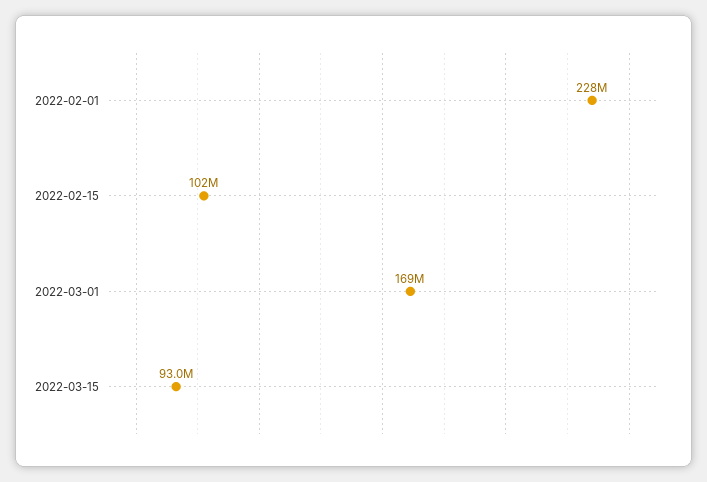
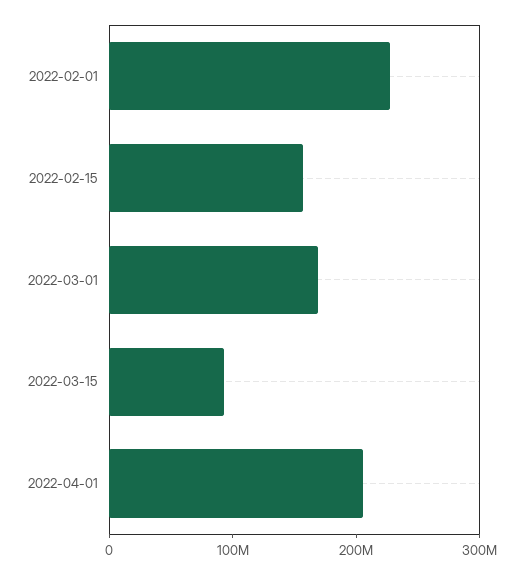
2022-02-15: 102000000 -> 160000000
2022-04-01: none -> 200000000

